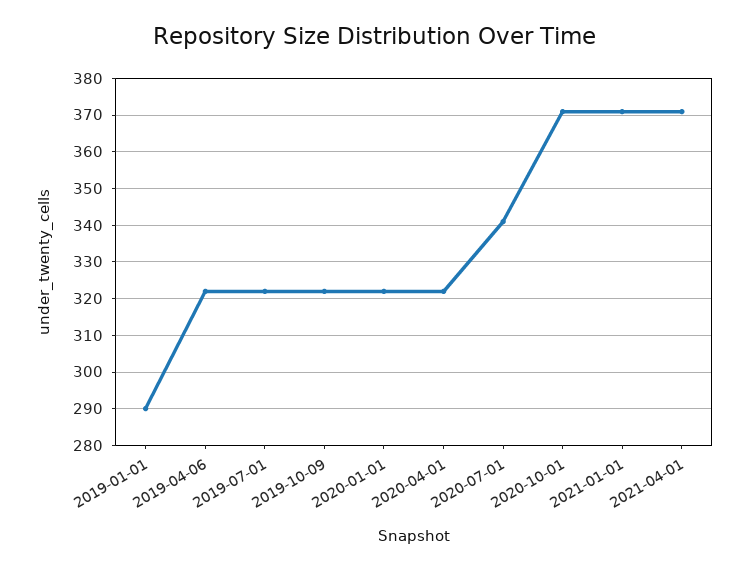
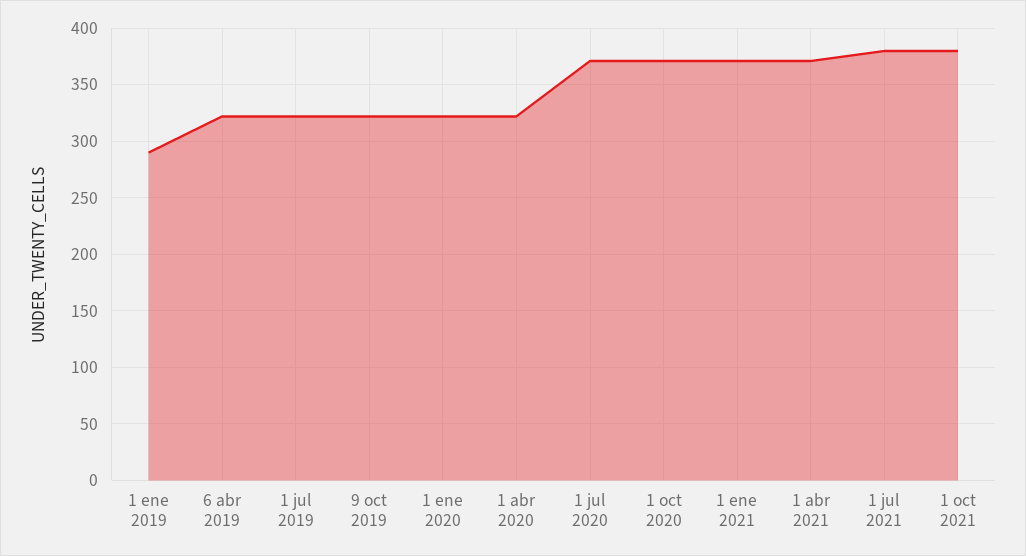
2020-07-01: 340 -> 370
1 jul 2021: none -> 380
1 oct 2021: none -> 380

